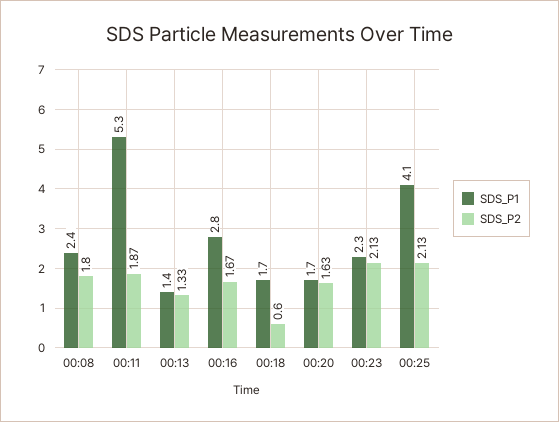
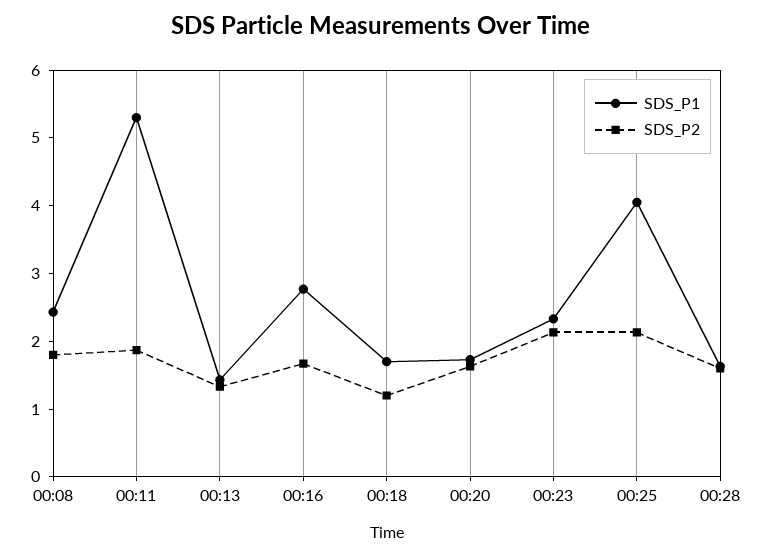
SDS_P2, 00:18: 0.6 -> 1.2
SDS_P1, 00:28: none -> 1.6
SDS_P2, 00:28: none -> 1.6

